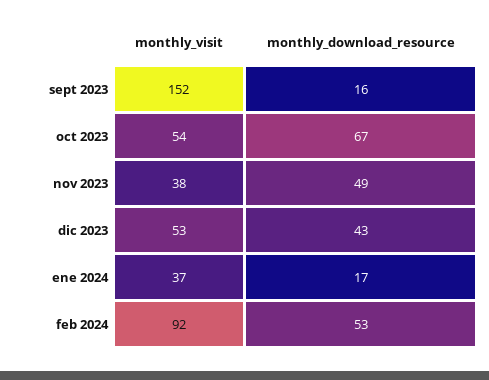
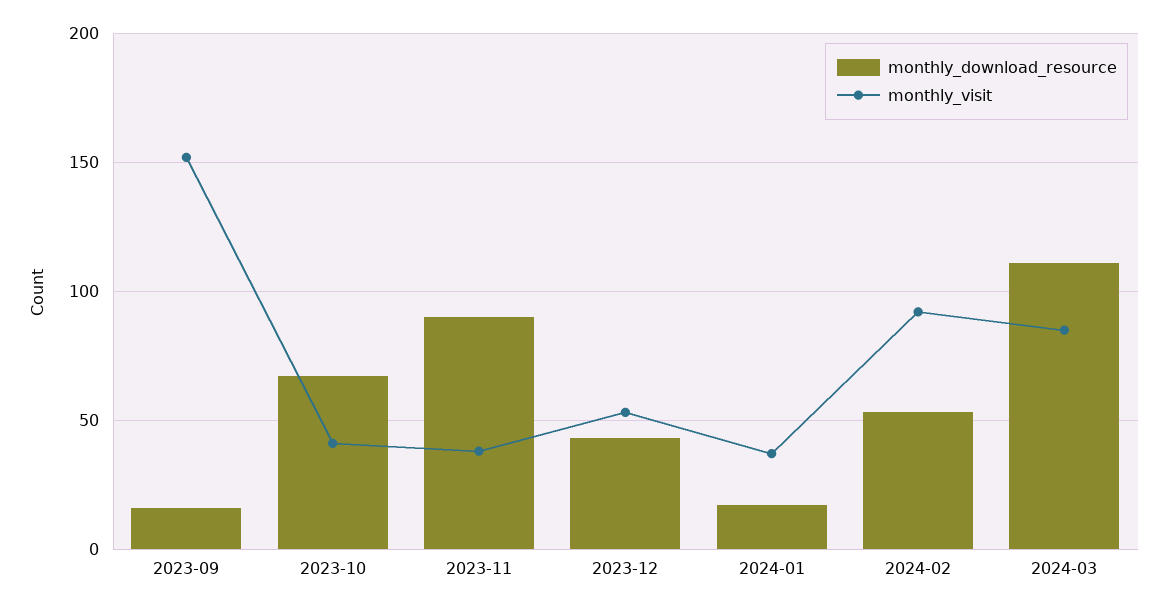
monthly_visit, oct 2023: 54 -> 40
monthly_download_resource, nov 2023: 49 -> 90
monthly_download_resource, 2024-03: none -> 110
monthly_visit, 2024-03: none -> 85

